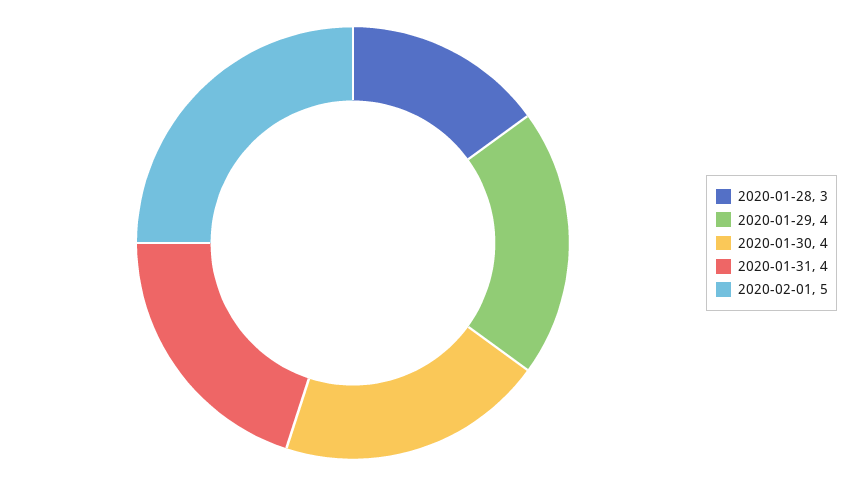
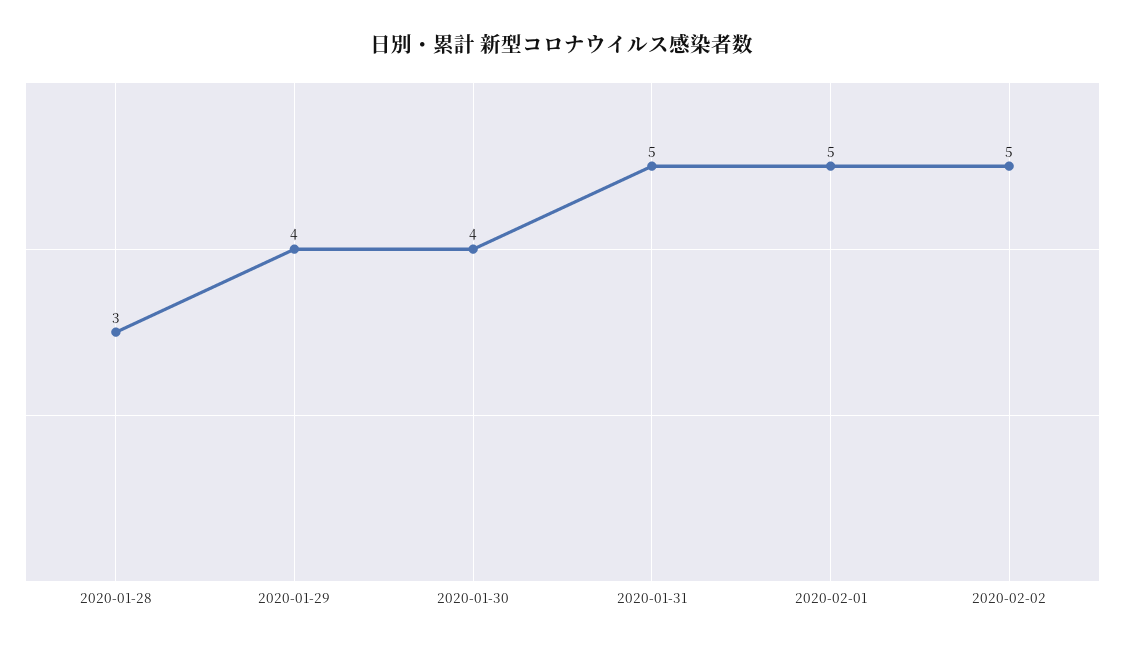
2020-01-31: 4 -> 5
2020-02-02: none -> 5

